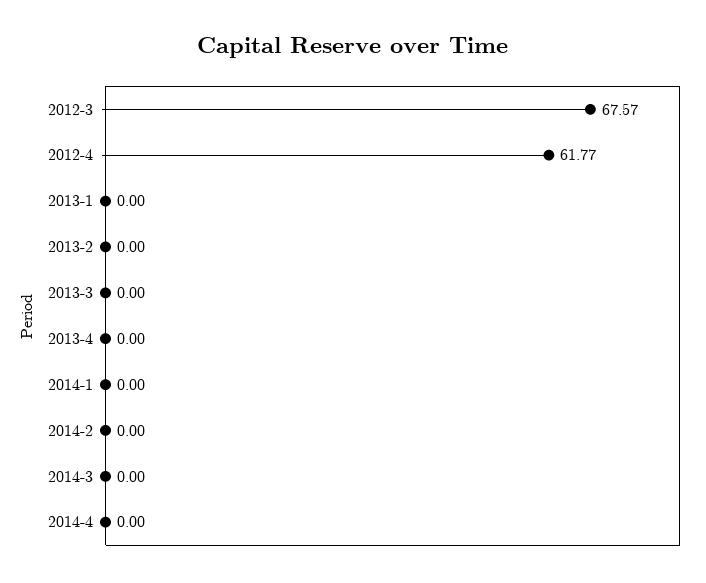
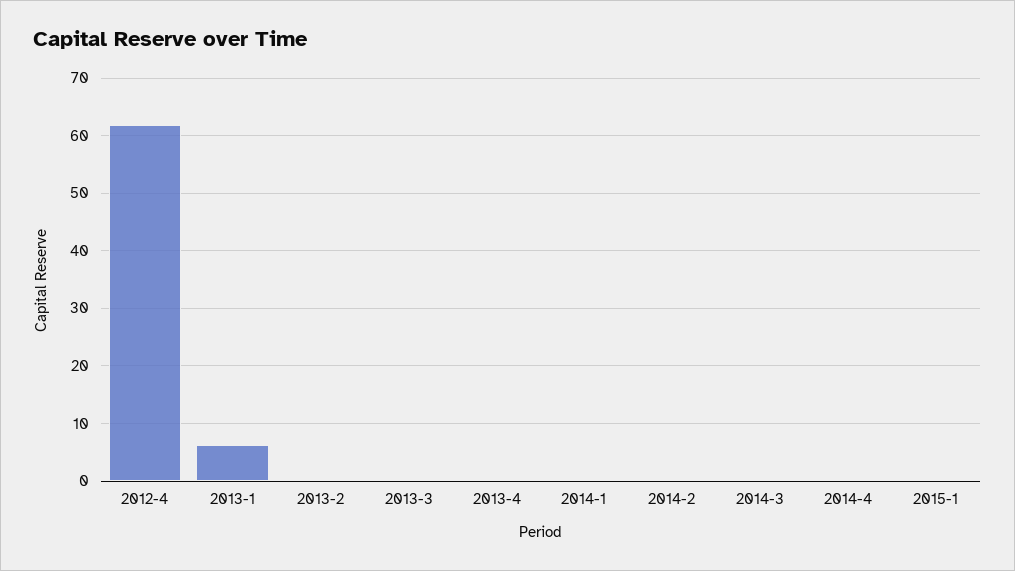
2012-3: 67.57 -> none
2013-1: 0 -> 6
2015-1: none -> 0

